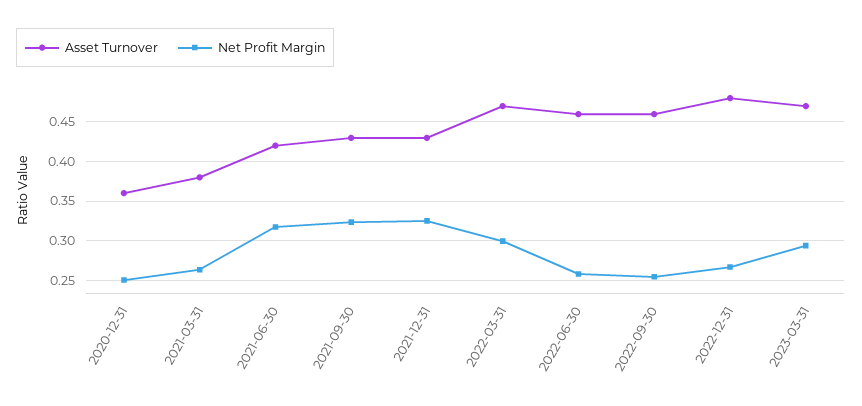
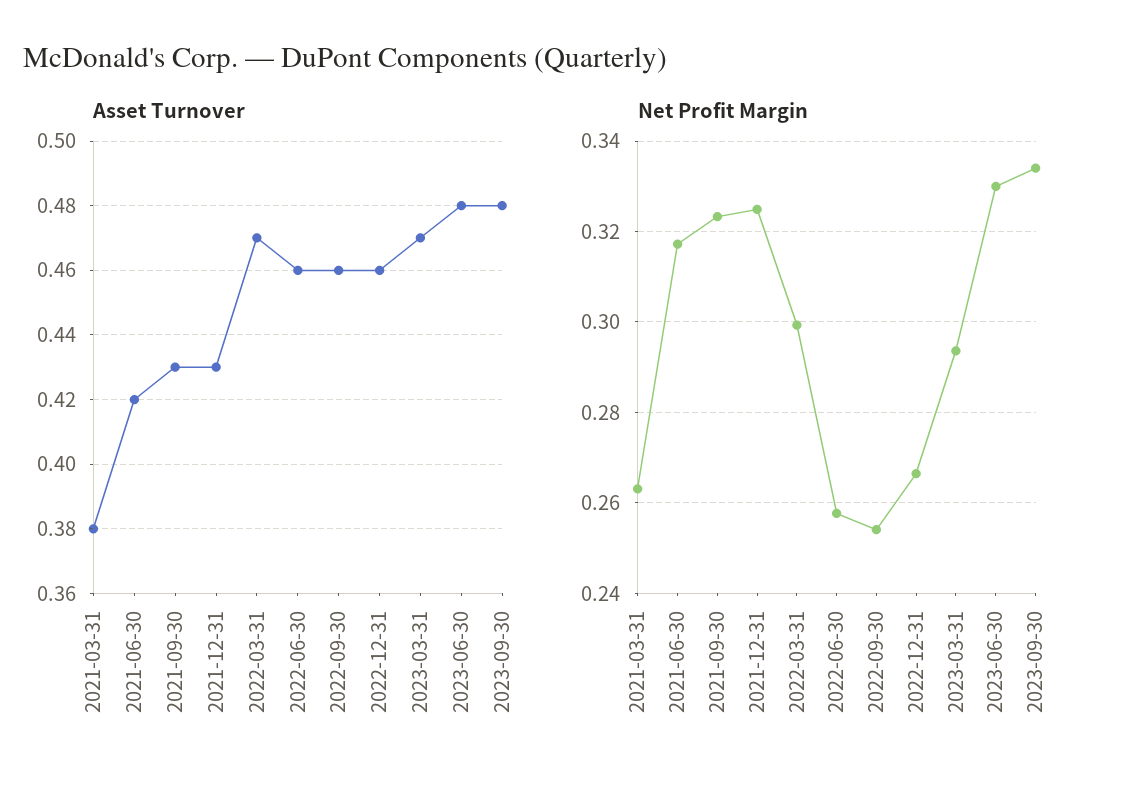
Asset Turnover, 2020-12-31: 0.36 -> none
Net Profit Margin, 2020-12-31: 0.25 -> none
Asset Turnover, 2022-12-31: 0.48 -> 0.46
Asset Turnover, 2023-06-30: none -> 0.48
Asset Turnover, 2023-09-30: none -> 0.48
Net Profit Margin, 2023-06-30: none -> 0.33
Net Profit Margin, 2023-09-30: none -> 0.334

